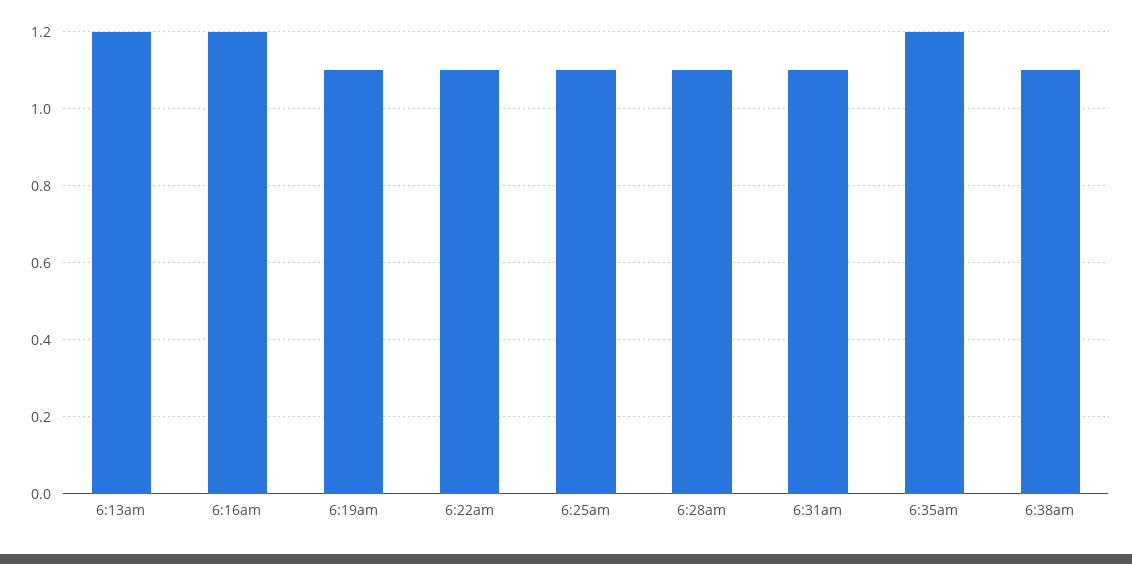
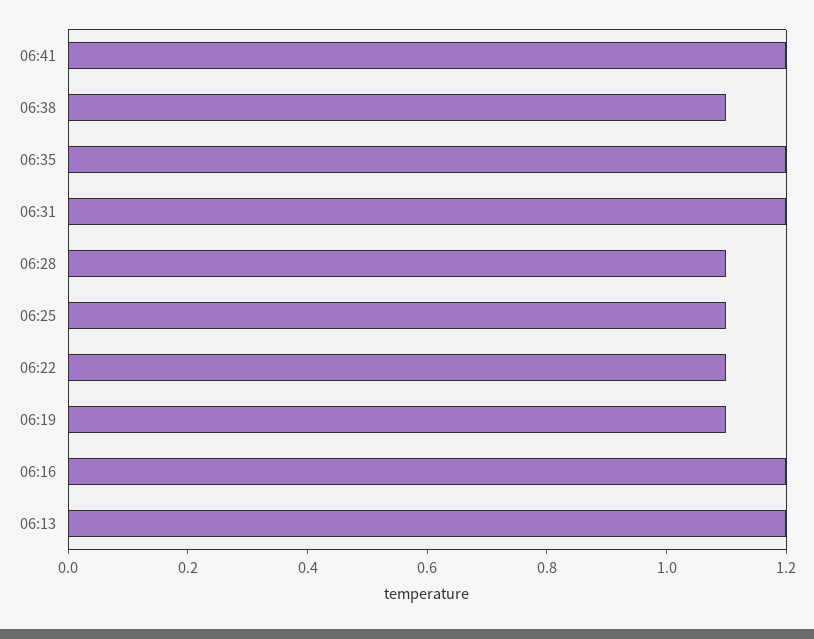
6:31am: 1.1 -> 1.2
06:41: none -> 1.2

